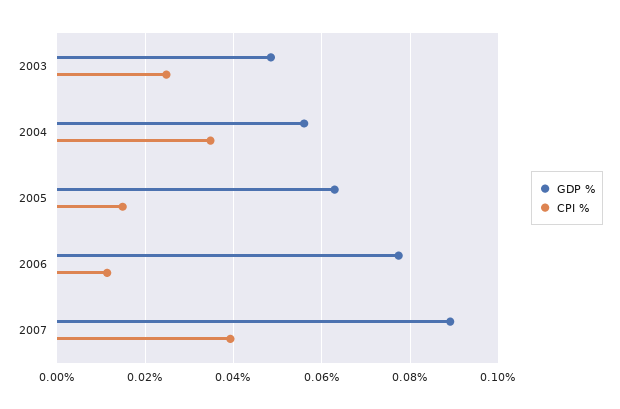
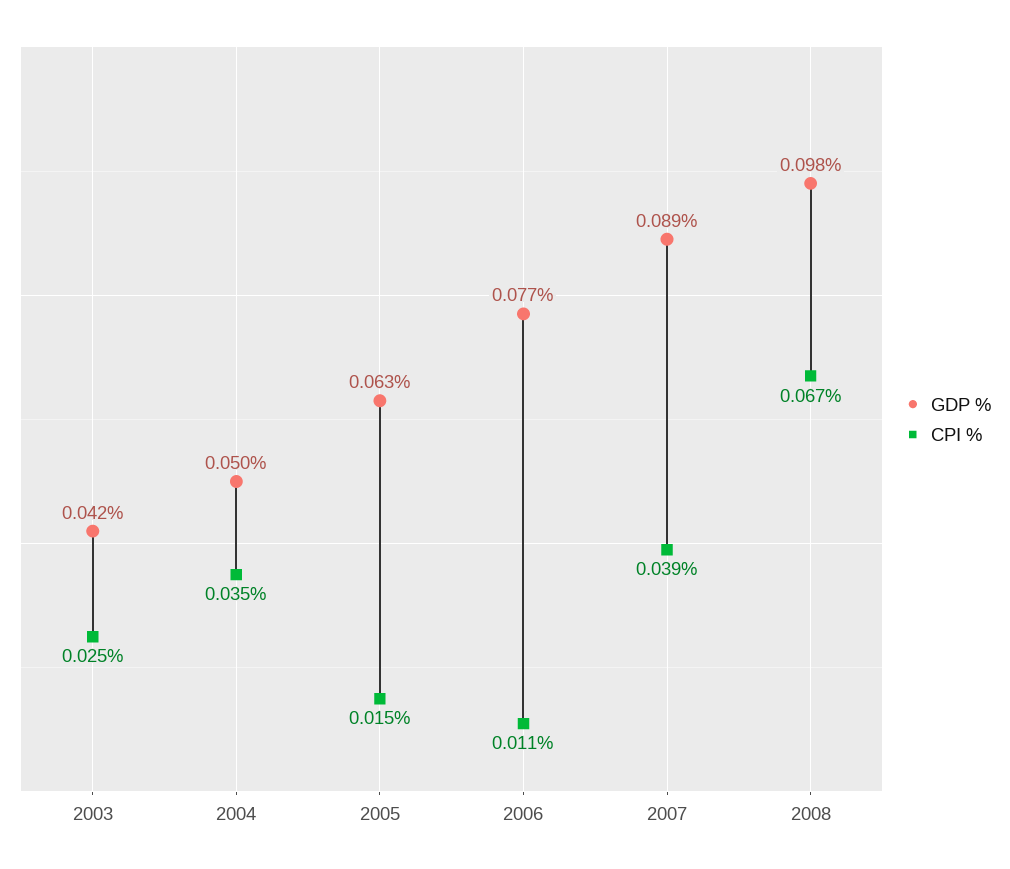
GDP %, 2003: 0.048 -> 0.042
GDP %, 2004: 0.056 -> 0.05
GDP %, 2008: none -> 0.098
CPI %, 2008: none -> 0.067

